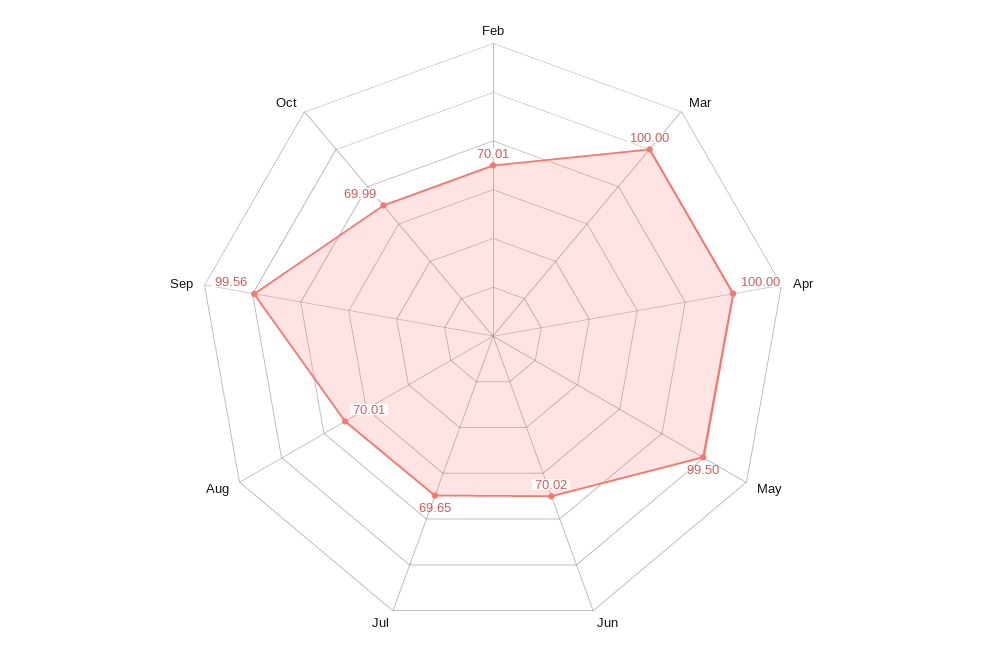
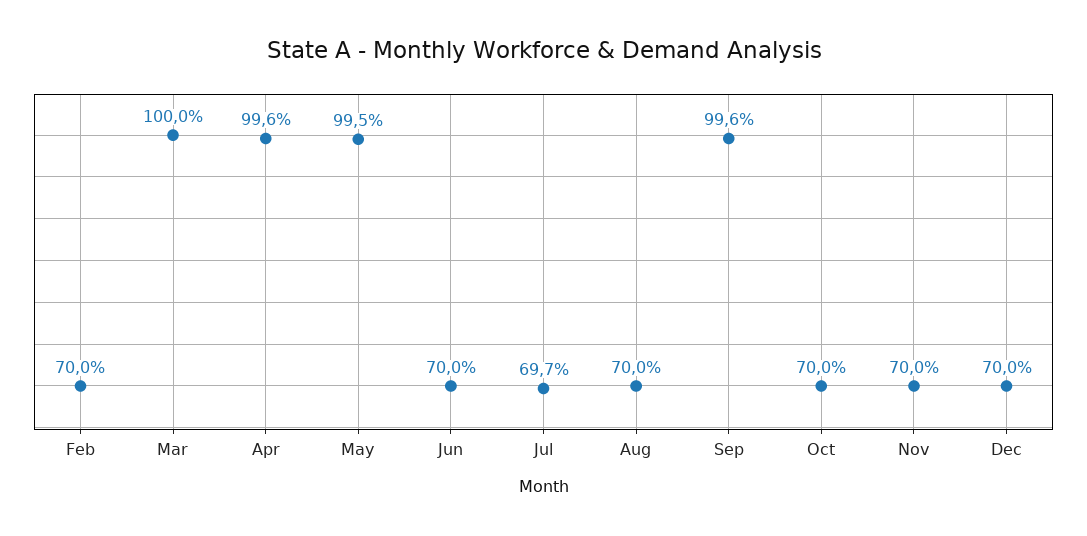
Apr: 100 -> 99.6
Nov: none -> 70
Dec: none -> 70

